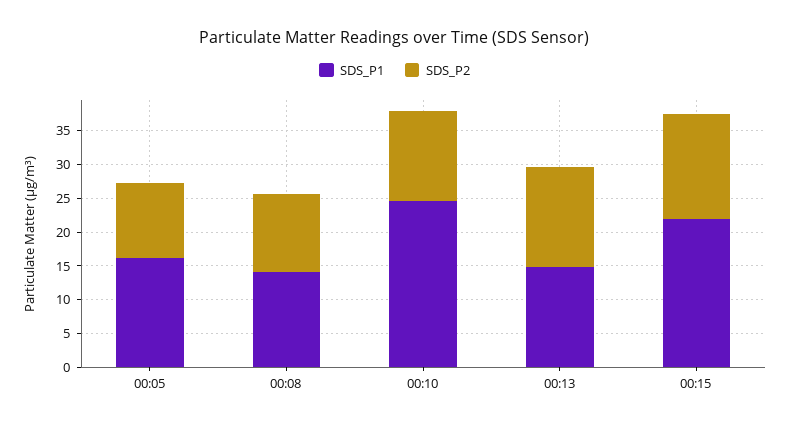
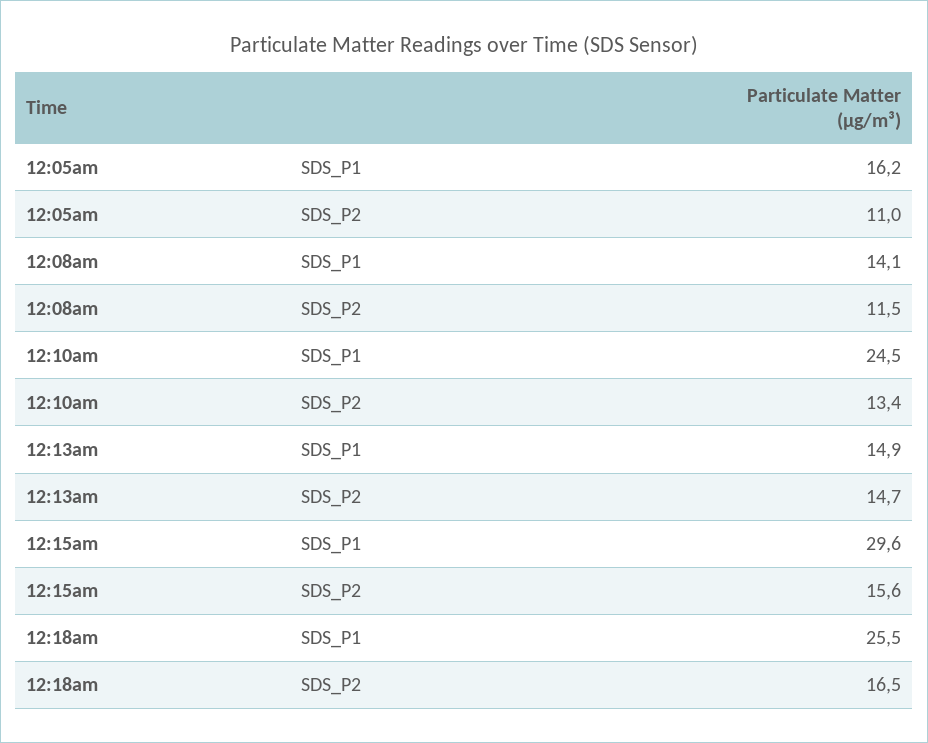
SDS_P1, 00:15: 22.5 -> 29.6
SDS_P1, 12:18am: none -> 25.5
SDS_P2, 12:18am: none -> 16.5

